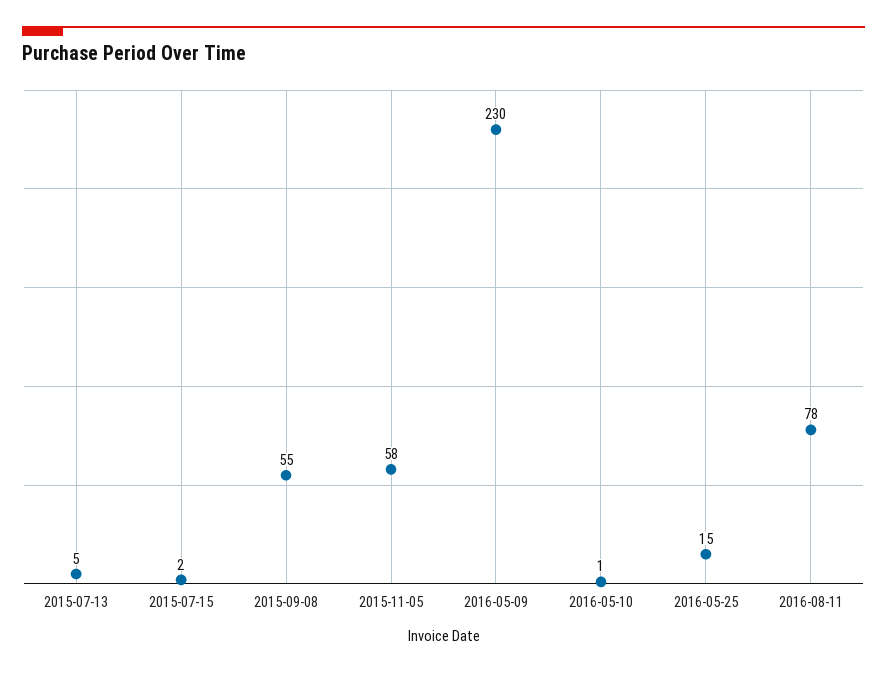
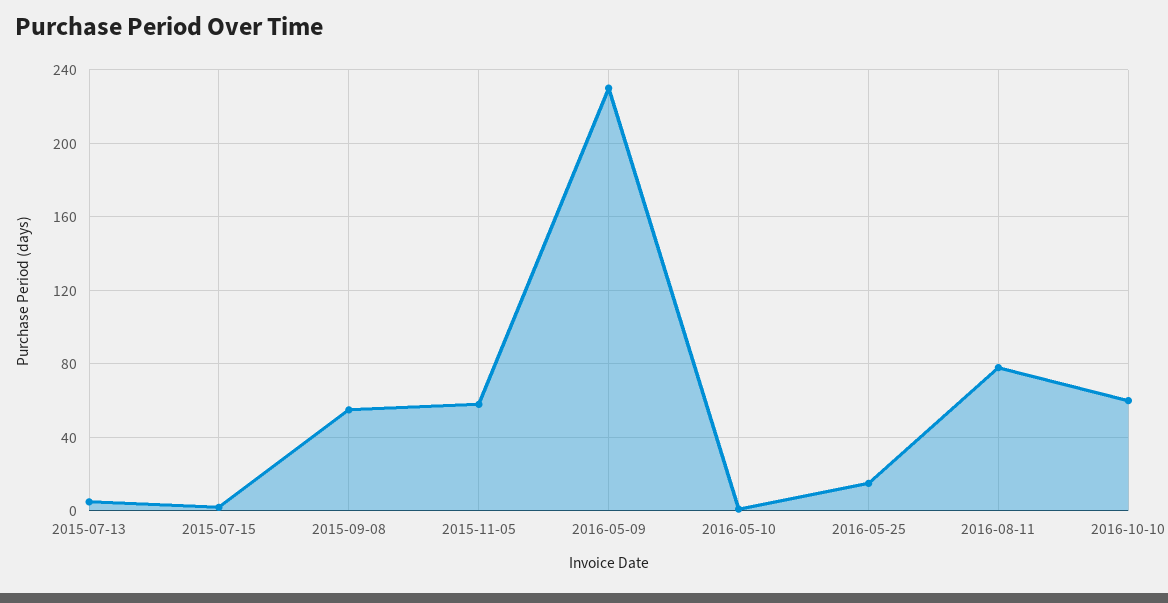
2016-10-10: none -> 60

